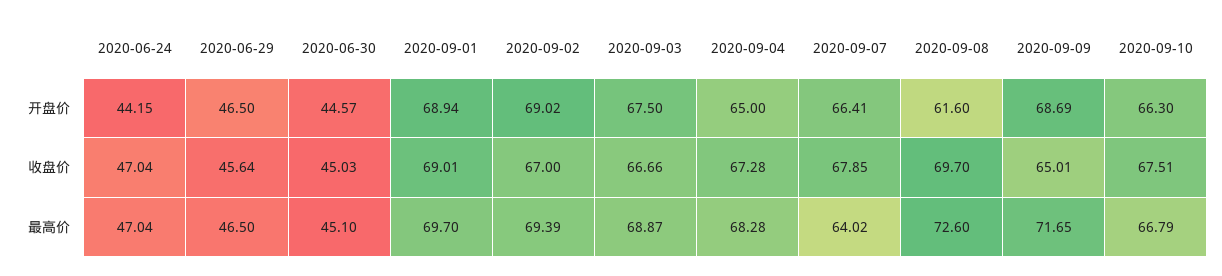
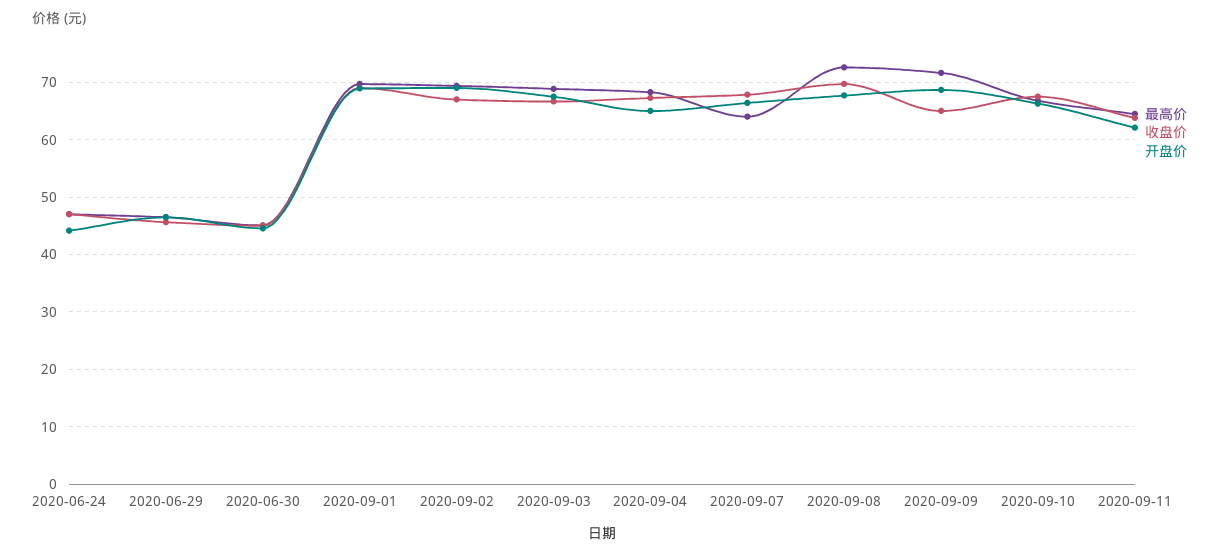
开盘价, 2020-09-08: 61.6 -> 68
最高价, 2020-09-11: none -> 64
收盘价, 2020-09-11: none -> 64
开盘价, 2020-09-11: none -> 62

